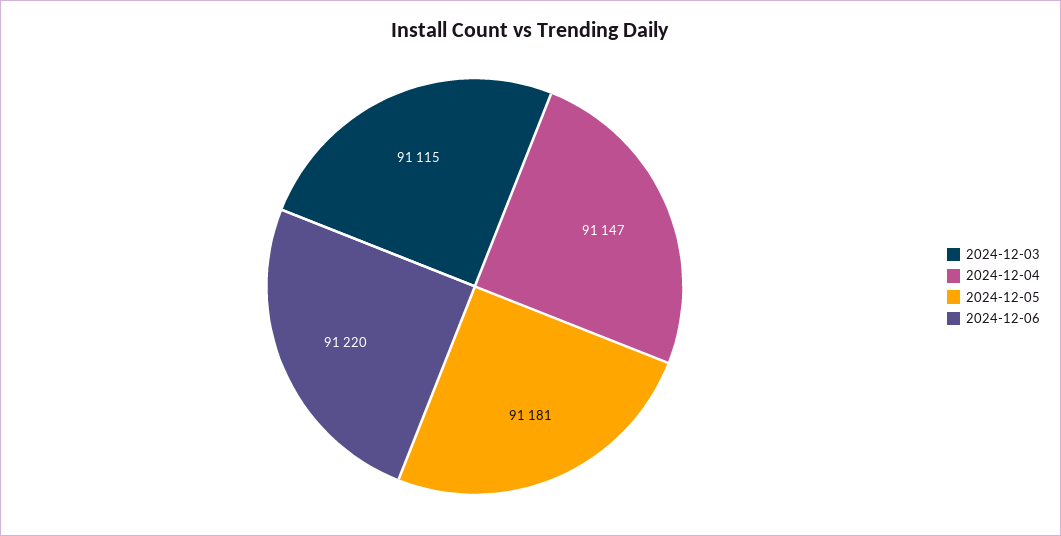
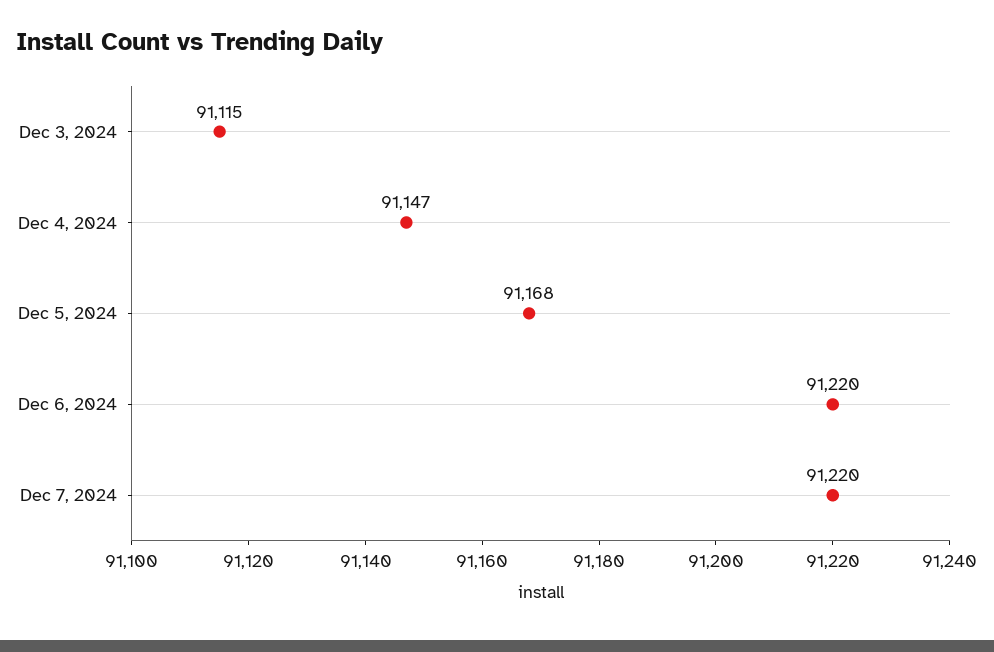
2024-12-05: 91181 -> 91168
Dec 7, 2024: none -> 91220

